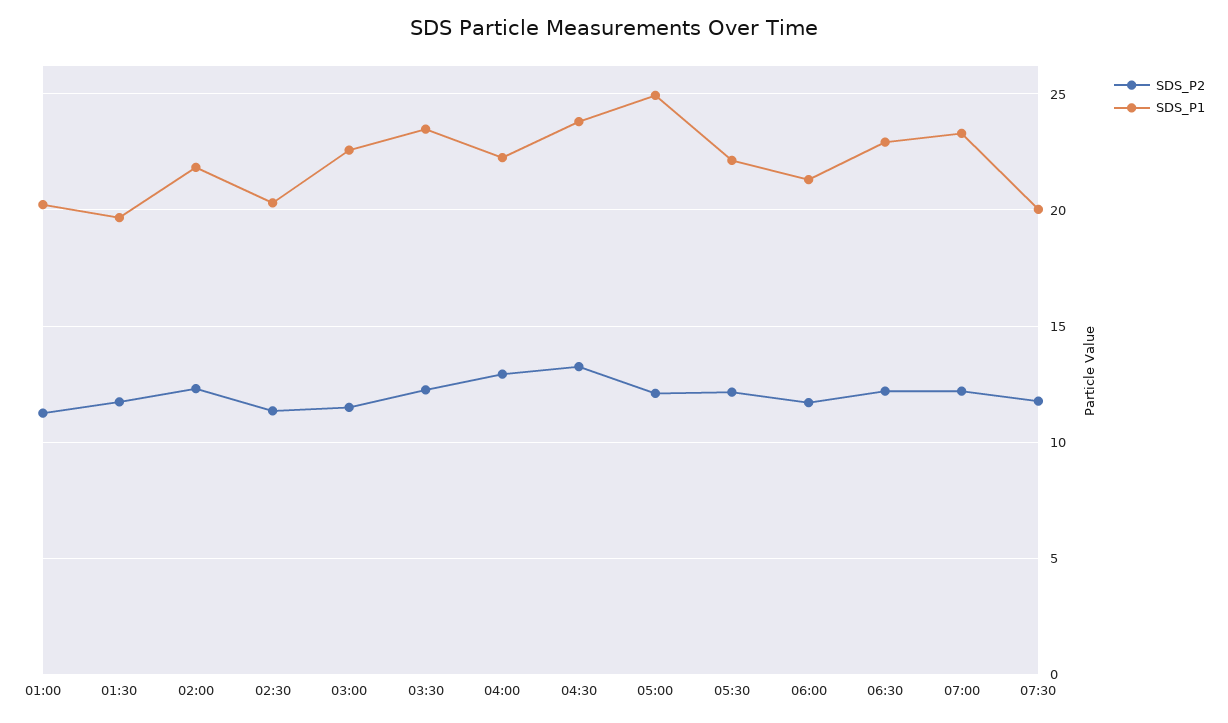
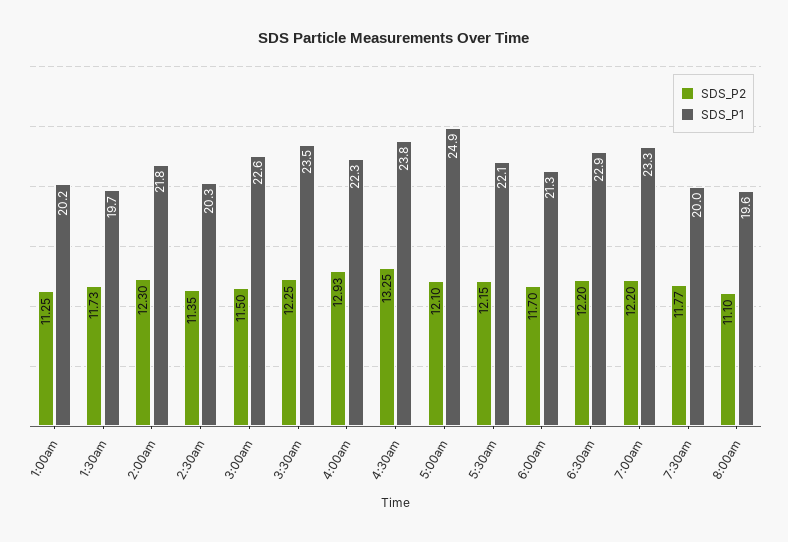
SDS_P2, 8:00am: none -> 11.1
SDS_P1, 8:00am: none -> 19.6

